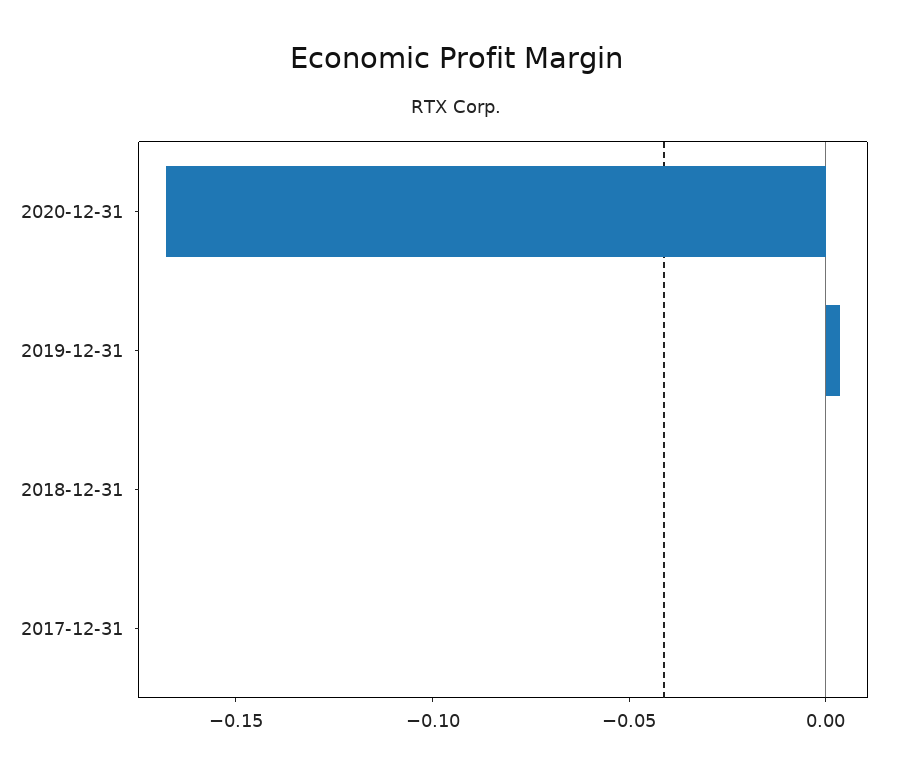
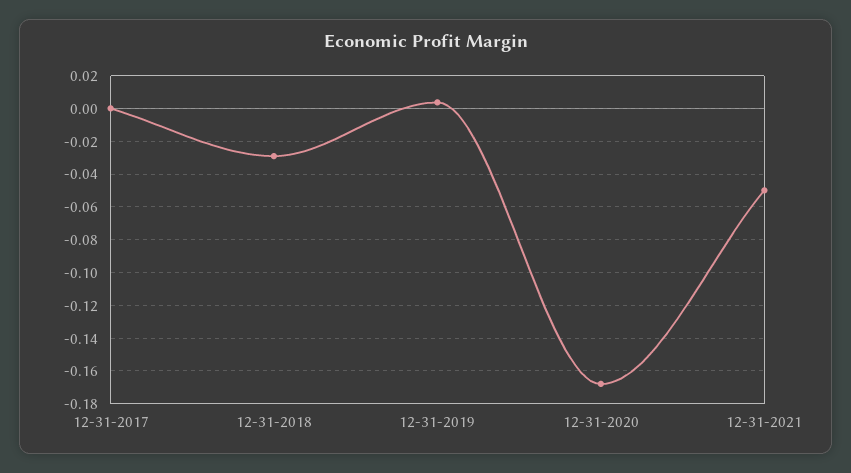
2018-12-31: 0 -> -0.03
12-31-2021: none -> -0.05

